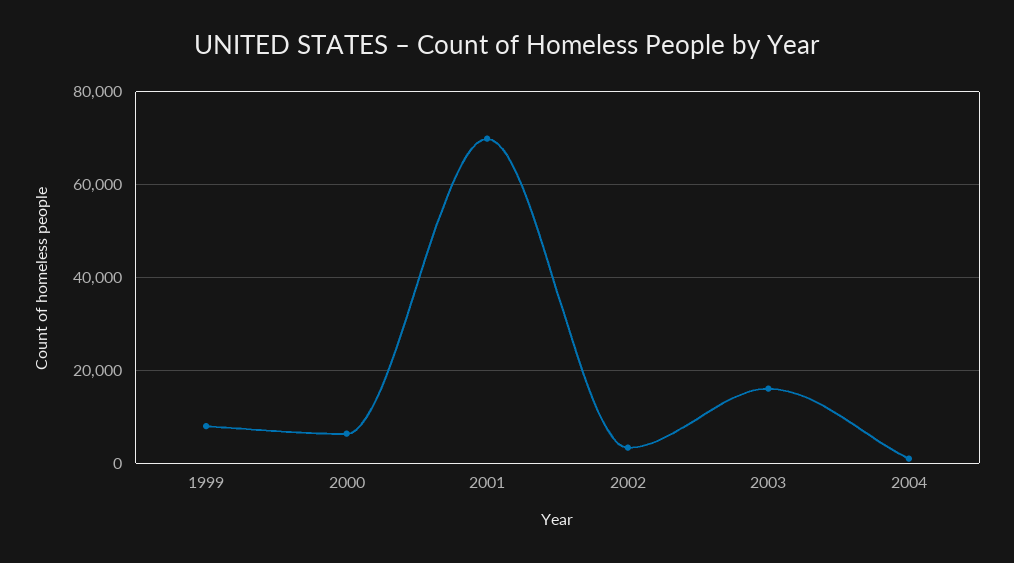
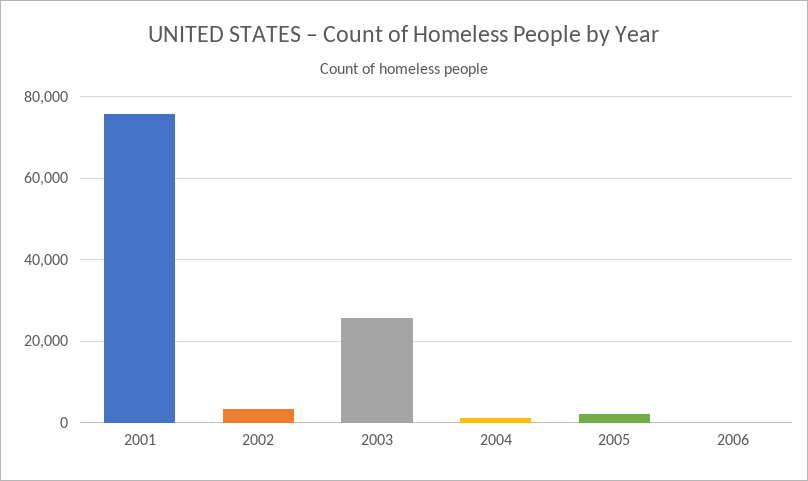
1999: 8000 -> none
2000: 6000 -> none
2001: 70000 -> 76000
2003: 16000 -> 26000
2005: none -> 2000
2006: none -> 0

